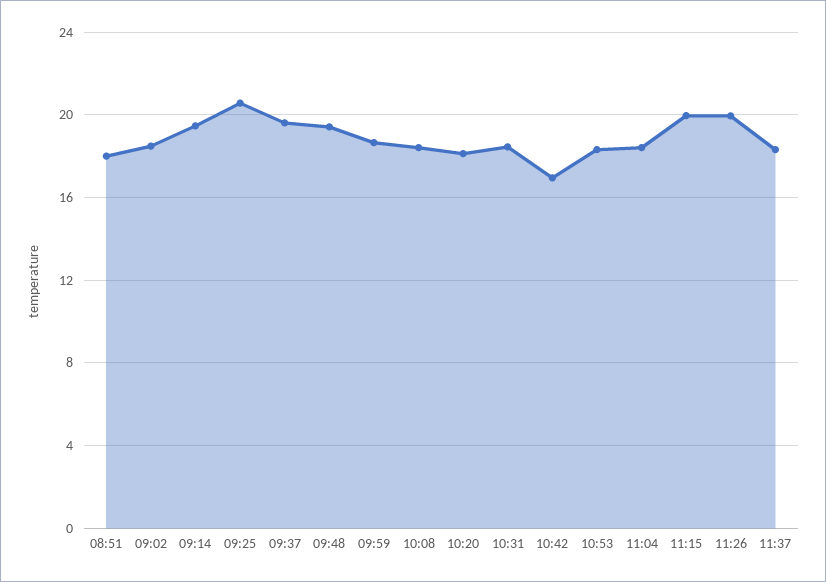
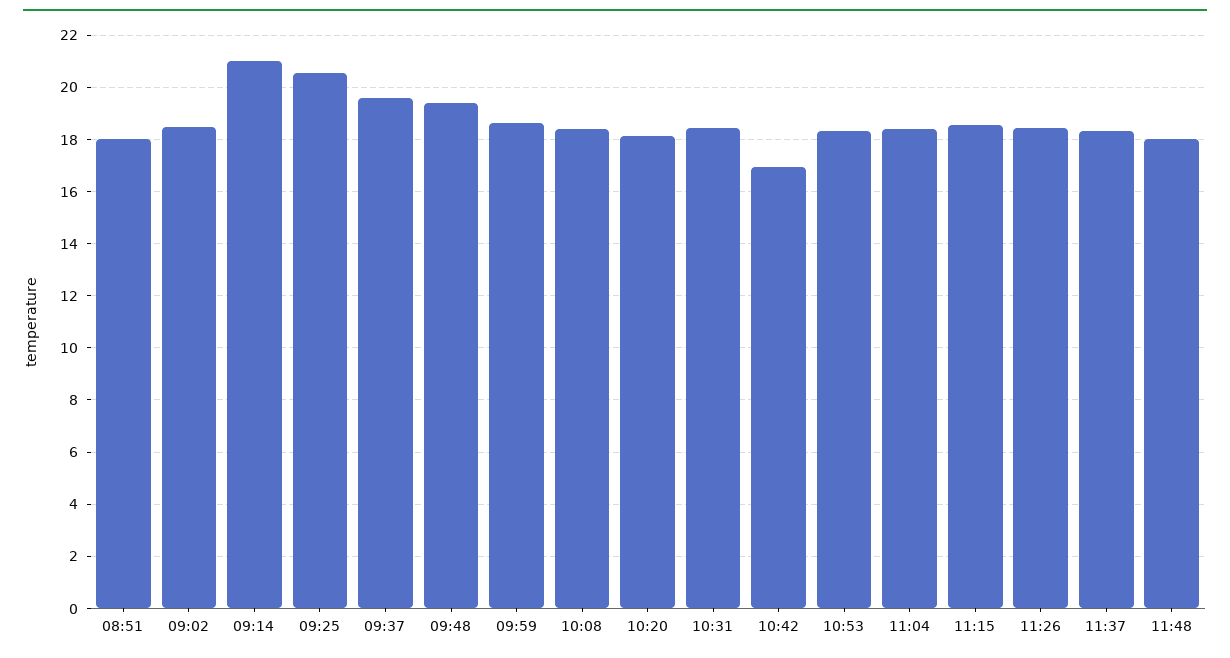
09:14: 19.5 -> 21
11:15: 20 -> 18.5
11:26: 20 -> 18.5
11:48: none -> 18

